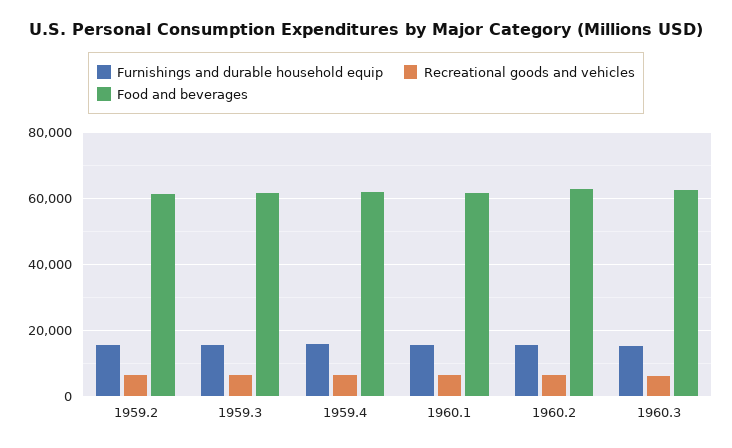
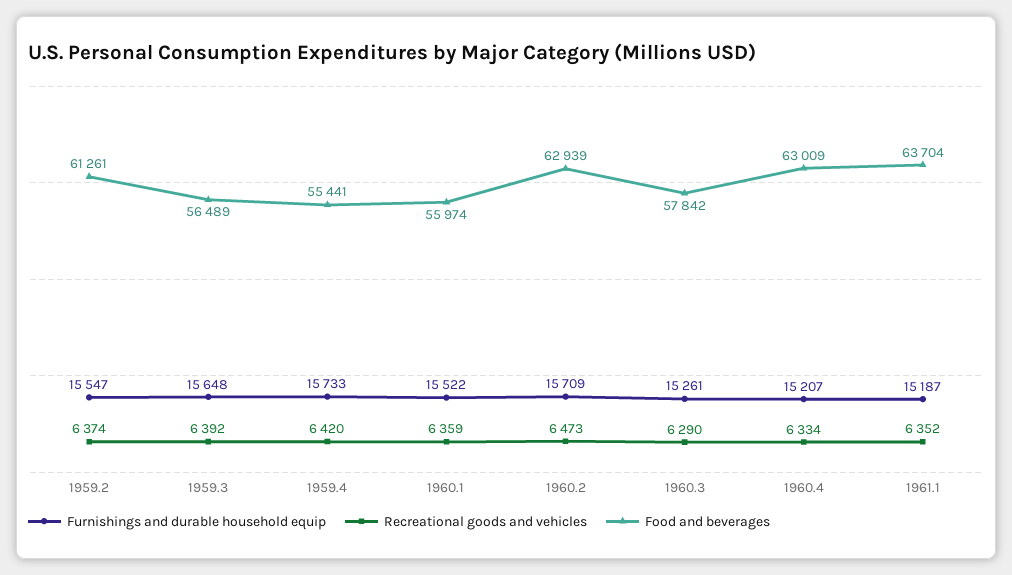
Food and beverages, 1959.3: 62000 -> 56489
Food and beverages, 1959.4: 62000 -> 55441
Food and beverages, 1960.1: 62000 -> 55974
Food and beverages, 1960.3: 62000 -> 57842
Furnishings and durable household equip, 1960.4: none -> 15207
Recreational goods and vehicles, 1960.4: none -> 6334
Food and beverages, 1960.4: none -> 63009
Furnishings and durable household equip, 1961.1: none -> 15187
Recreational goods and vehicles, 1961.1: none -> 6352
Food and beverages, 1961.1: none -> 63704

